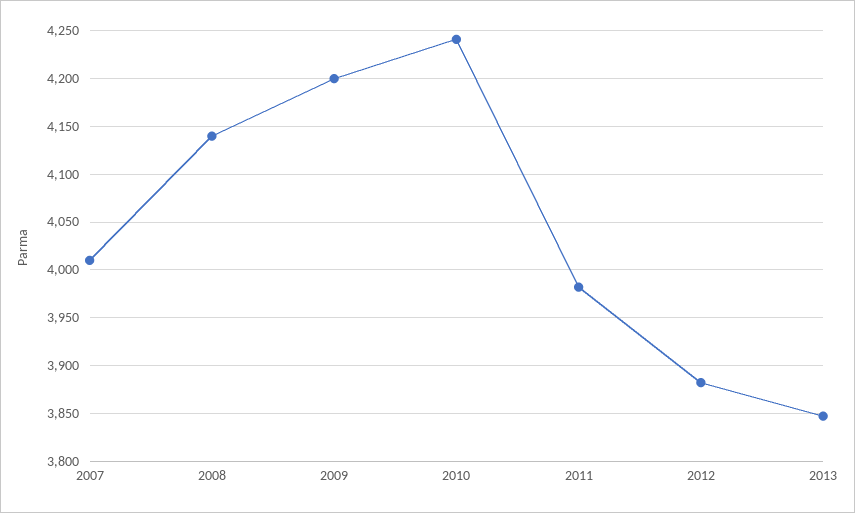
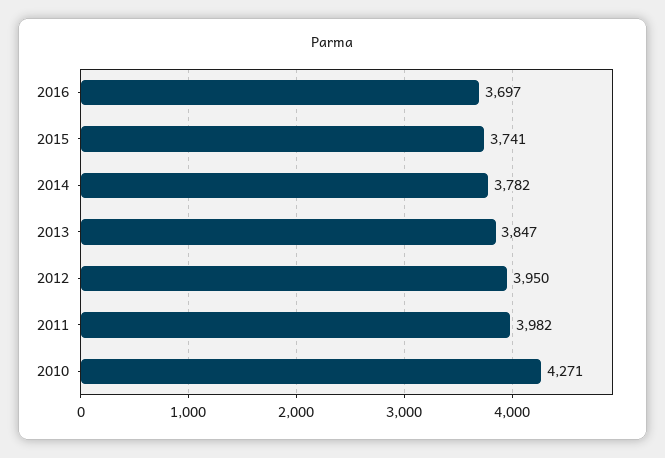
2007: 4010 -> none
2008: 4140 -> none
2009: 4200 -> none
2010: 4240 -> 4271
2012: 3880 -> 3950
2016: none -> 3697
2015: none -> 3741
2014: none -> 3782

